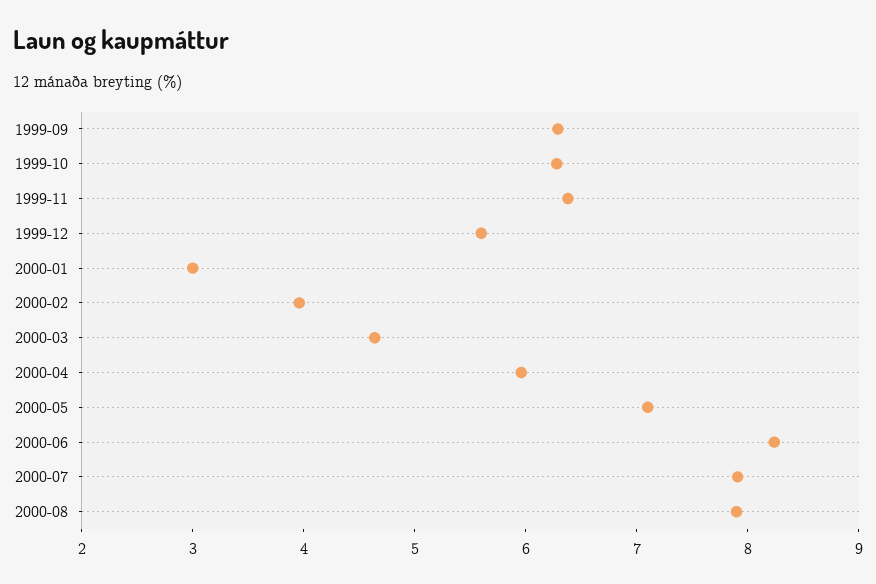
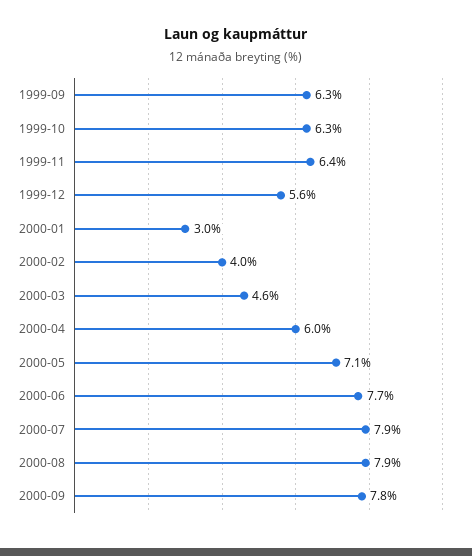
2000-06: 8.2 -> 7.7
2000-09: none -> 7.8

